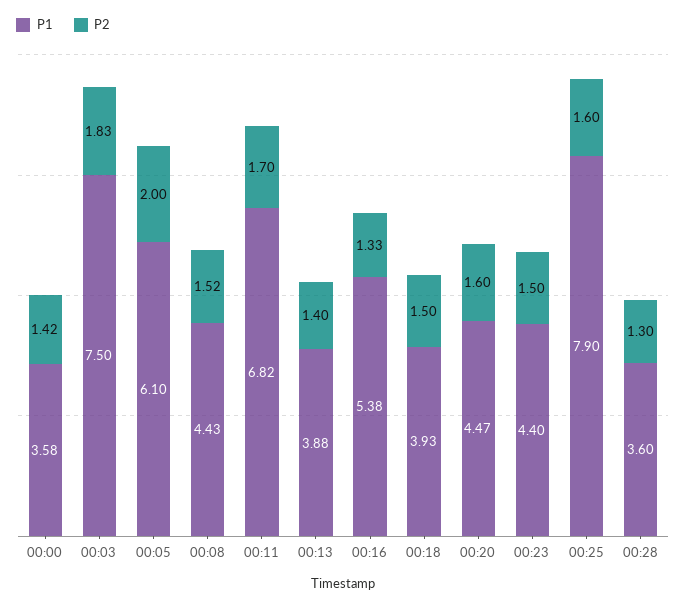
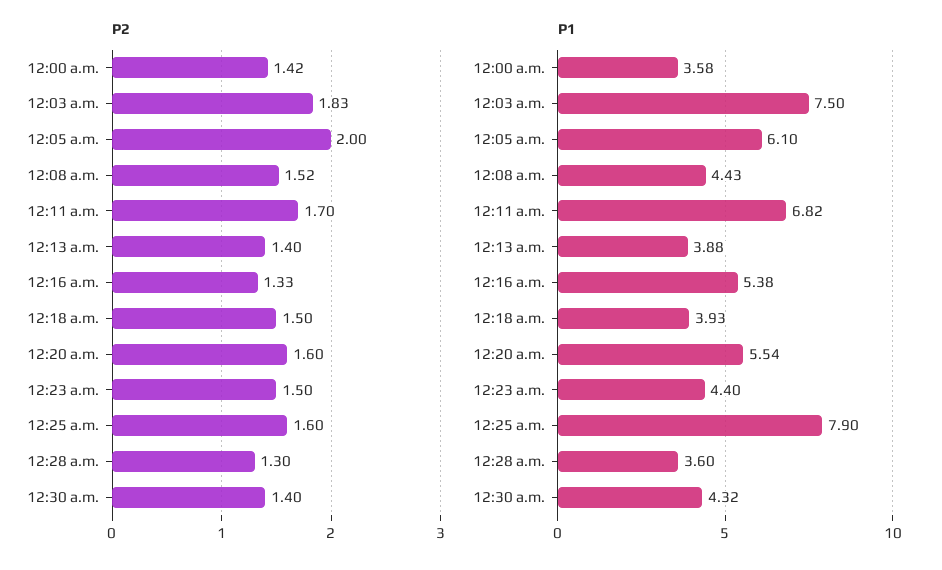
P1, 00:20: 4.47 -> 5.54
P2, 12:30 a.m.: none -> 1.4
P1, 12:30 a.m.: none -> 4.32

